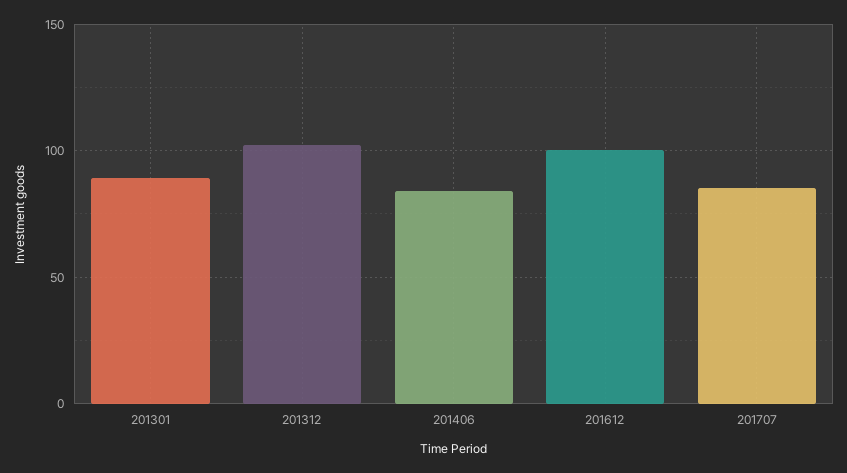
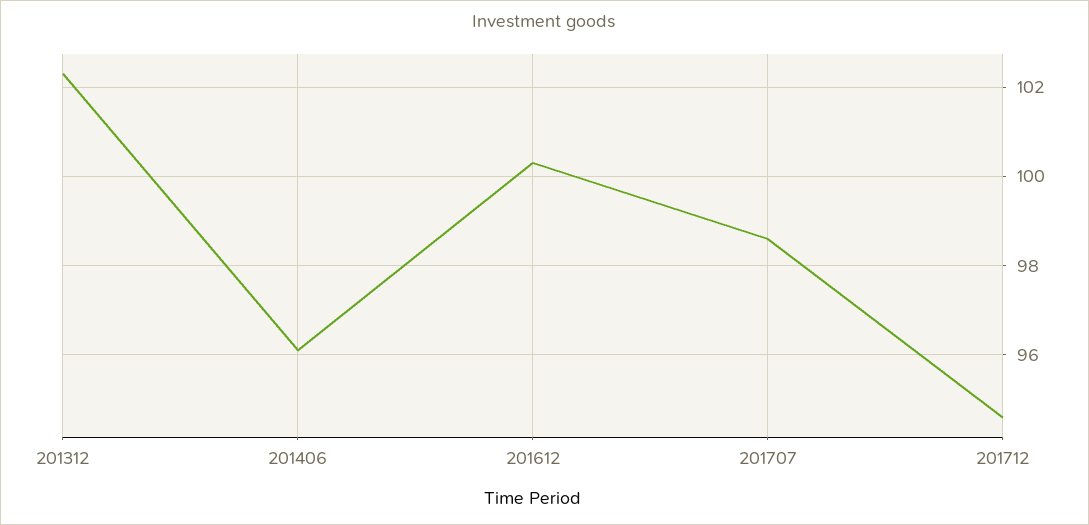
201301: 90 -> none
201406: 85 -> 96
201707: 85 -> 98.5
201712: none -> 94.5

